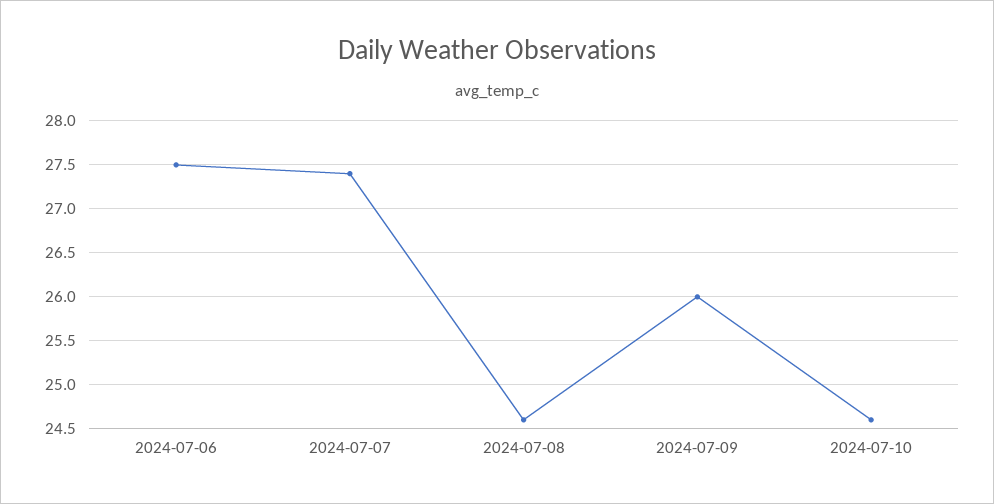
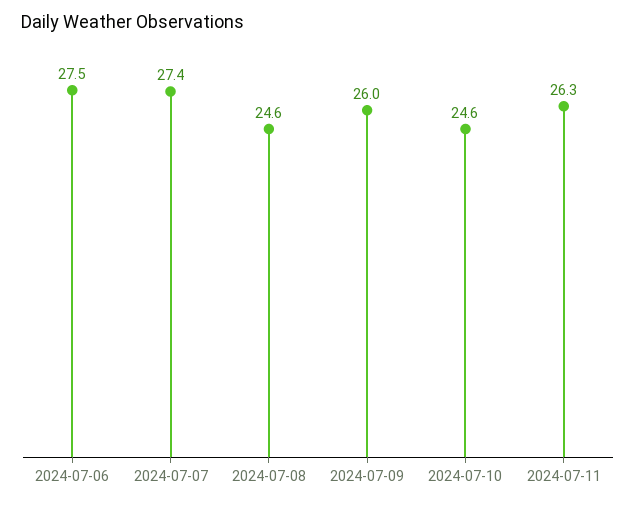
2024-07-11: none -> 26.3

